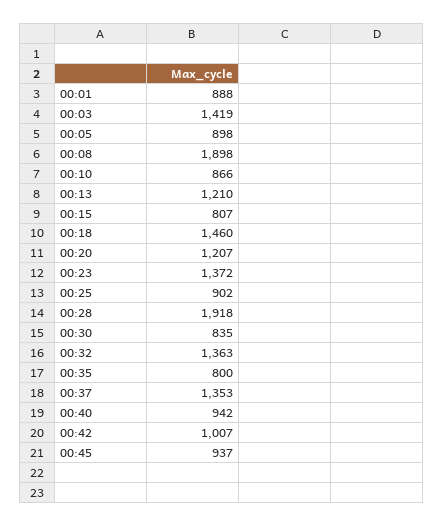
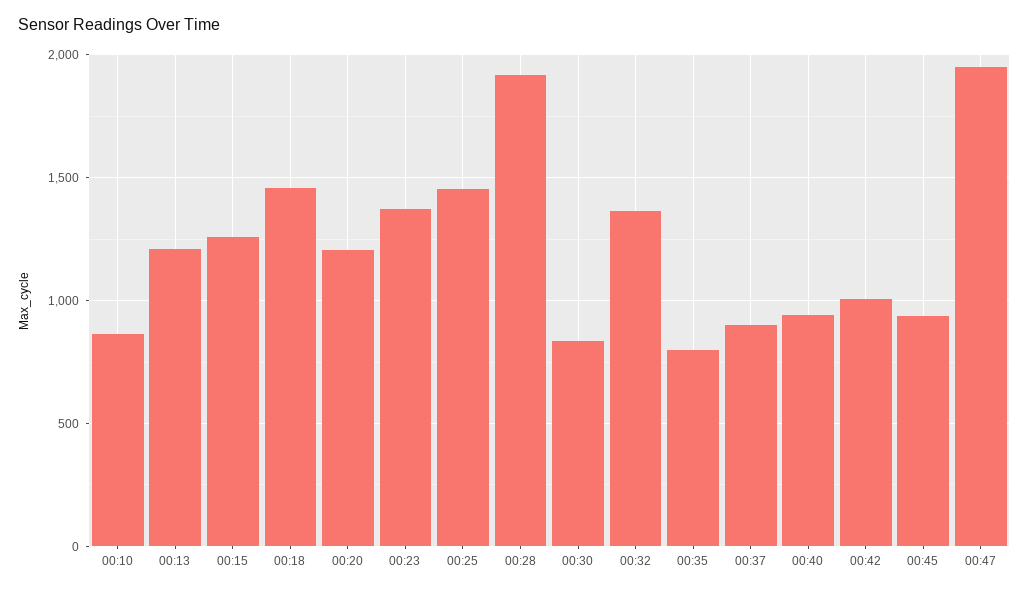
00:01: 888 -> none
00:03: 1419 -> none
00:05: 898 -> none
00:08: 1898 -> none
00:15: 807 -> 1250
00:25: 902 -> 1450
00:37: 1353 -> 900
00:47: none -> 1950

